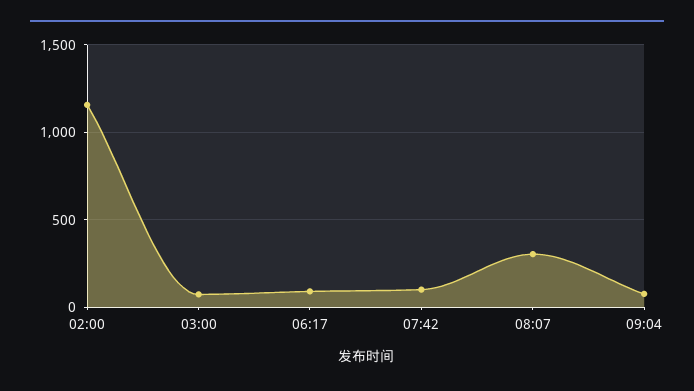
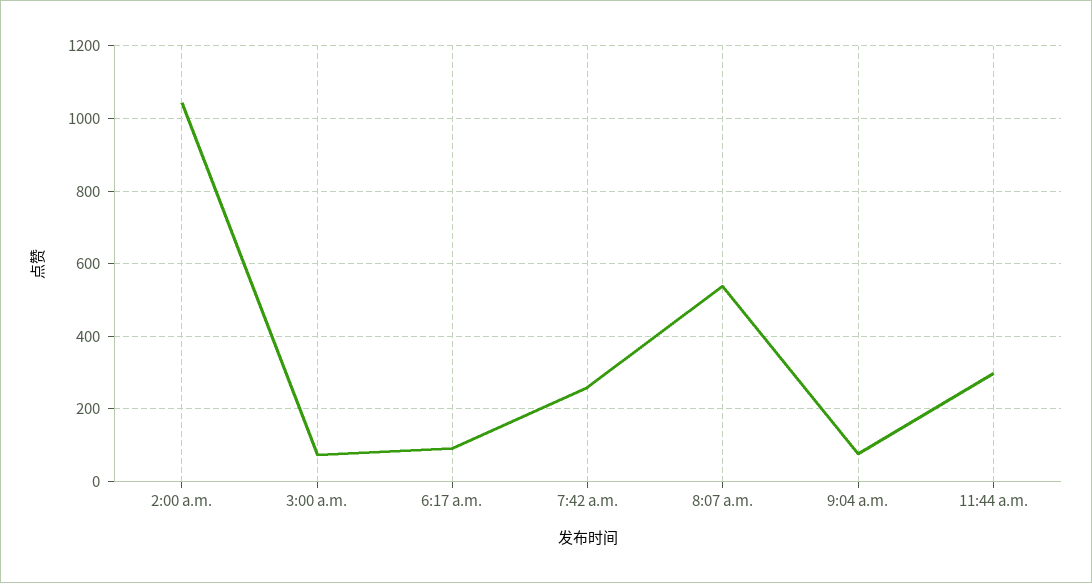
02:00: 1150 -> 1040
07:42: 100 -> 260
08:07: 300 -> 540
11:44 a.m.: none -> 300

